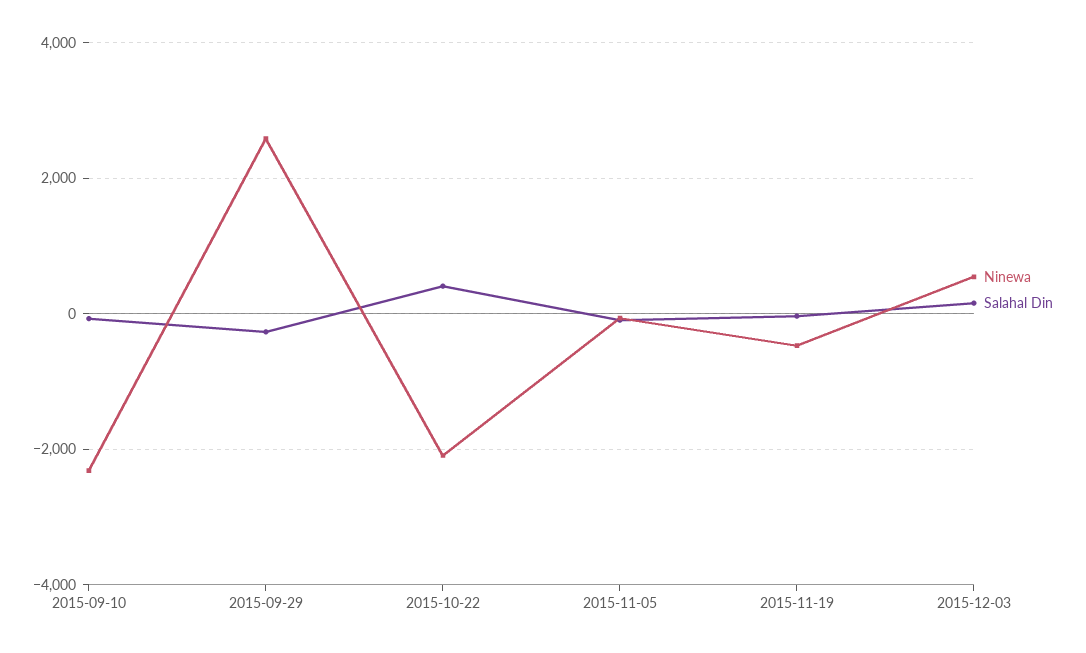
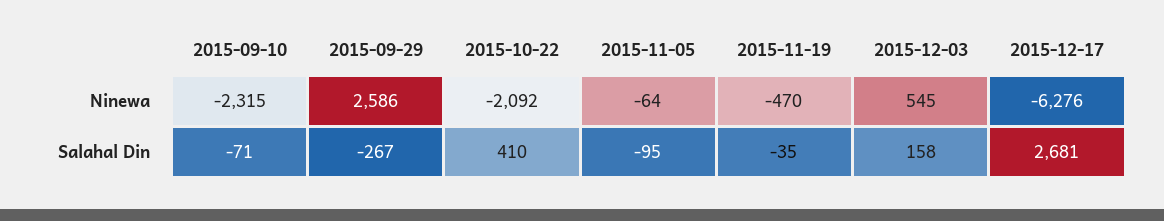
Ninewa, 2015-12-17: none -> -6276
Salahal Din, 2015-12-17: none -> 2681

